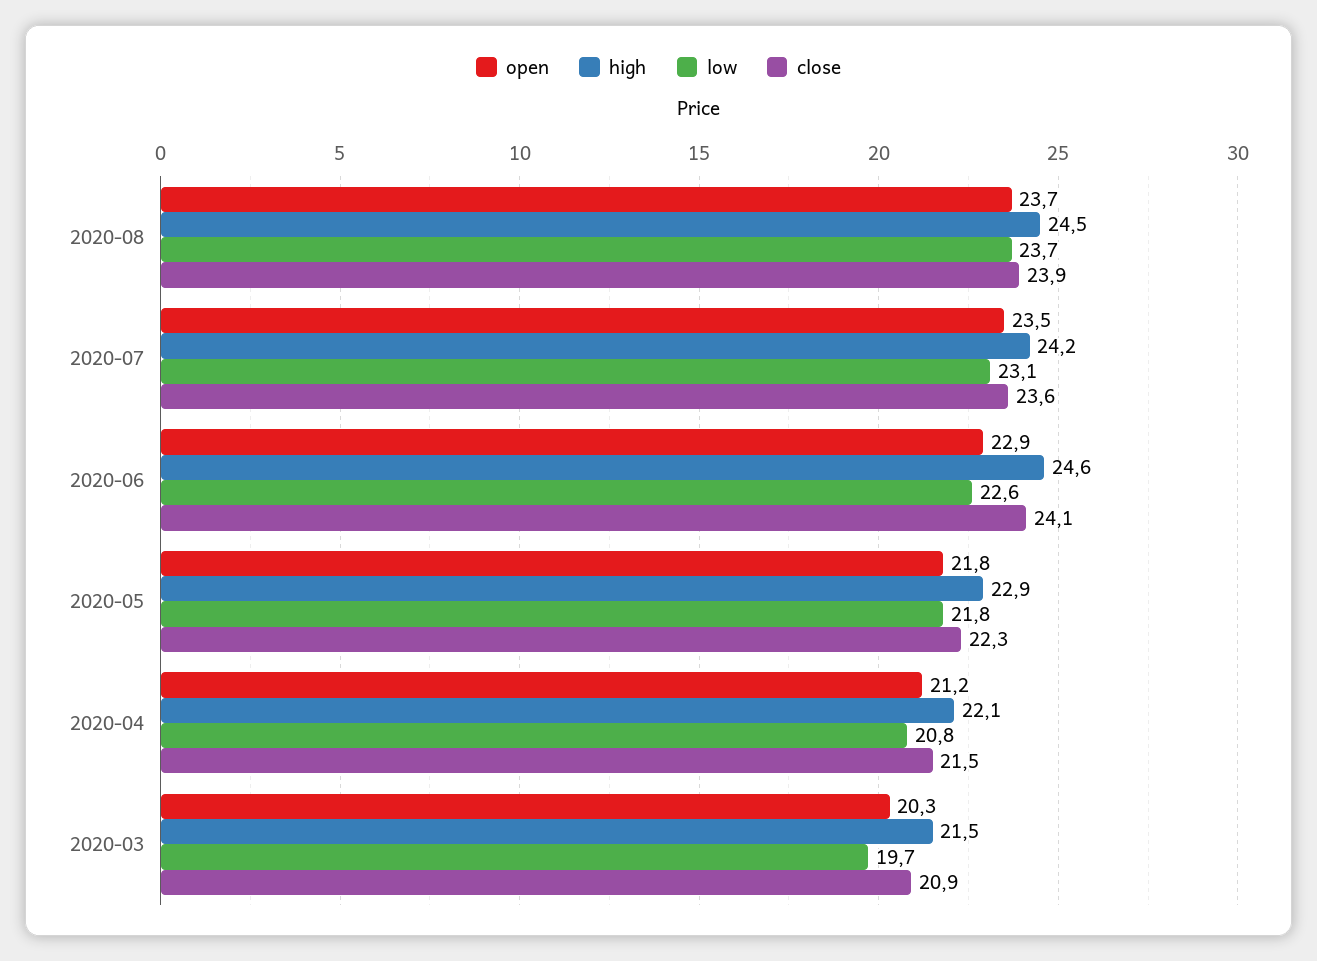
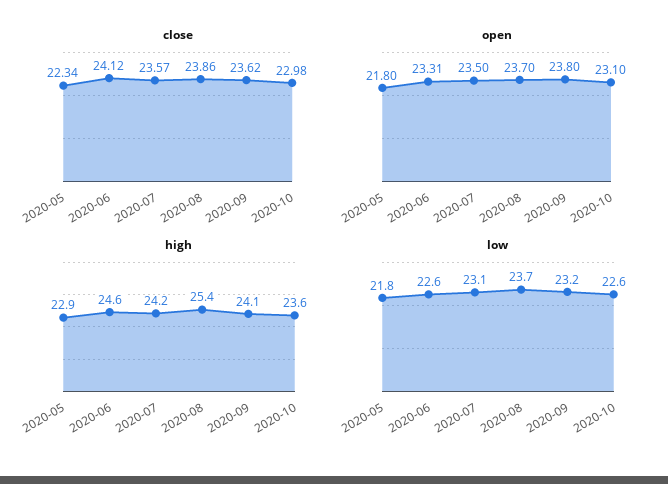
high, 2020-08: 24.5 -> 25.4
open, 2020-06: 22.9 -> 23.31
open, 2020-04: 21.2 -> none
high, 2020-04: 22.1 -> none
low, 2020-04: 20.8 -> none
close, 2020-04: 21.5 -> none
open, 2020-03: 20.3 -> none
high, 2020-03: 21.5 -> none
low, 2020-03: 19.7 -> none
close, 2020-03: 20.9 -> none
close, 2020-09: none -> 23.62
close, 2020-10: none -> 22.98
open, 2020-09: none -> 23.8
open, 2020-10: none -> 23.1
high, 2020-09: none -> 24.1
high, 2020-10: none -> 23.6
low, 2020-09: none -> 23.2
low, 2020-10: none -> 22.6

